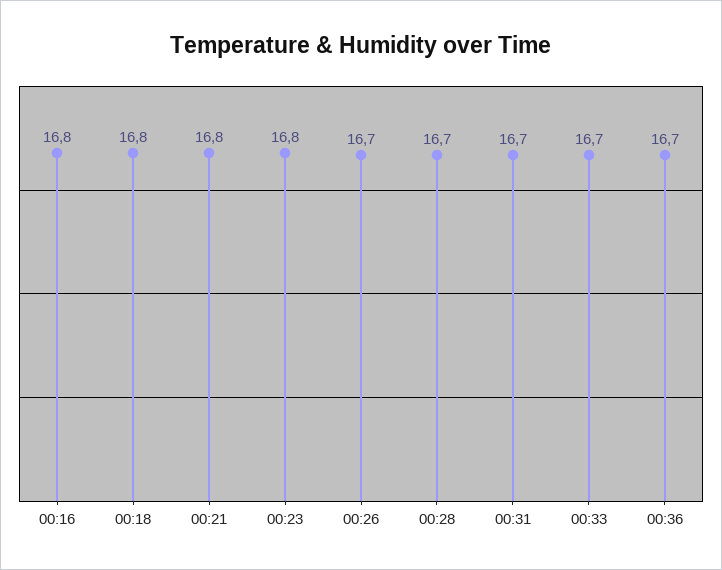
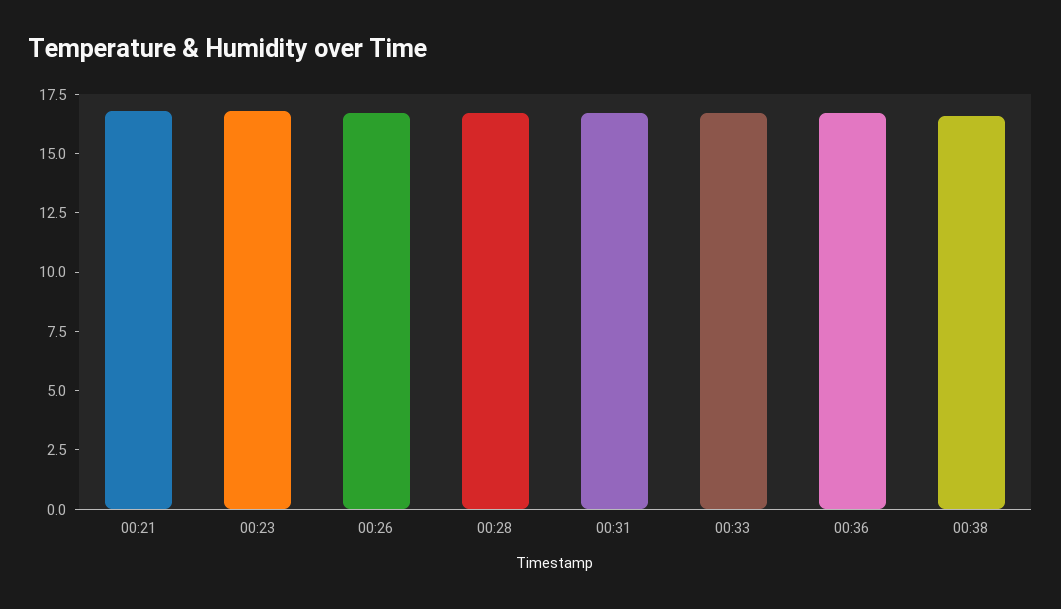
00:16: 16.8 -> none
00:18: 16.8 -> none
00:38: none -> 16.5

